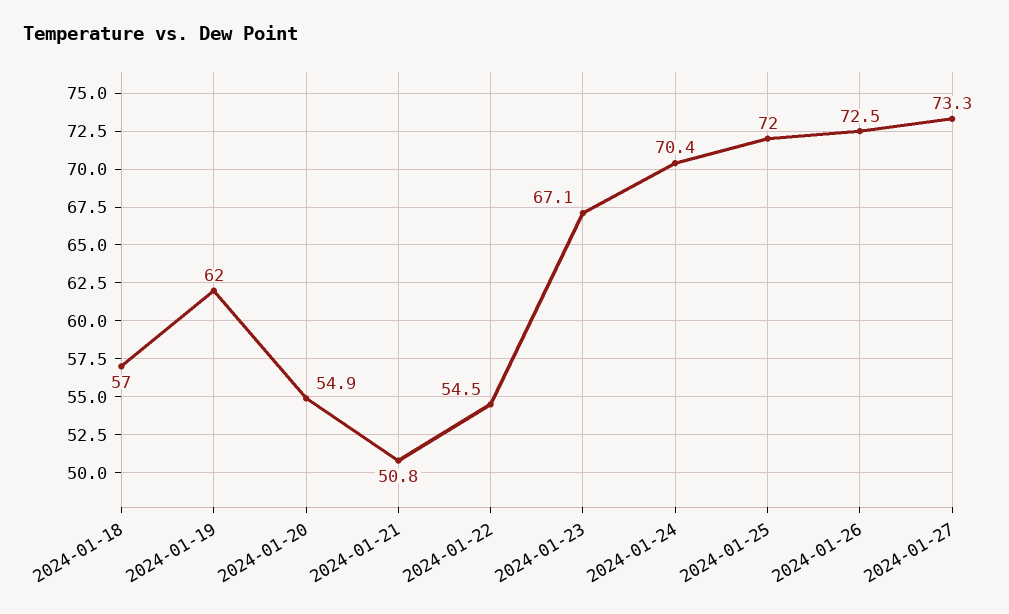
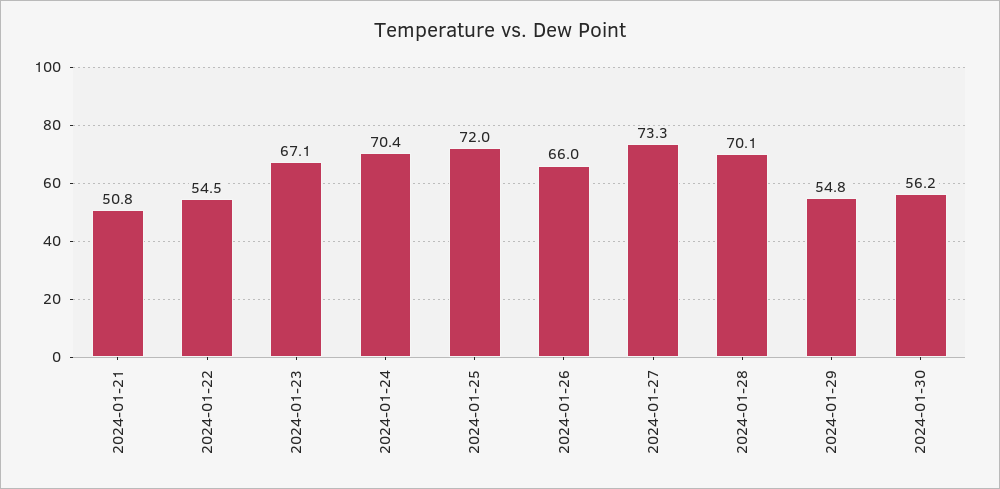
2024-01-18: 57 -> none
2024-01-19: 62 -> none
2024-01-20: 54.9 -> none
2024-01-26: 72.5 -> 66
2024-01-28: none -> 70.1
2024-01-29: none -> 54.8
2024-01-30: none -> 56.2

